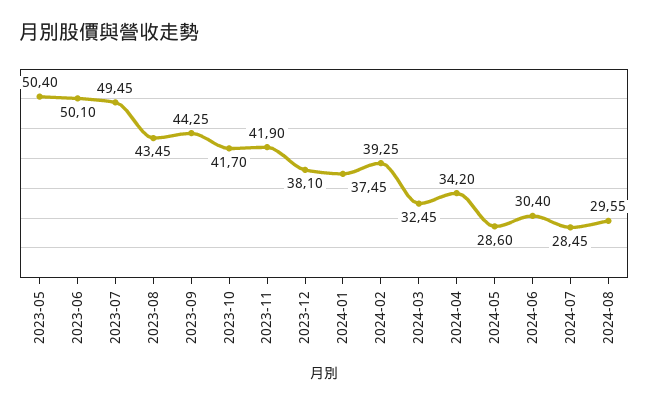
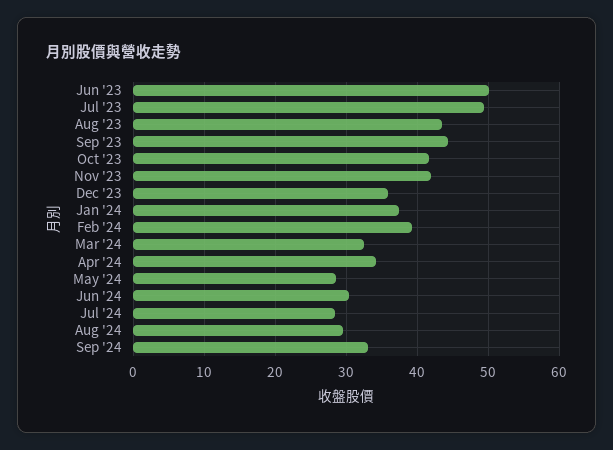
2023-05: 50.4 -> none
2023-12: 38.1 -> 36
Sep '24: none -> 33

